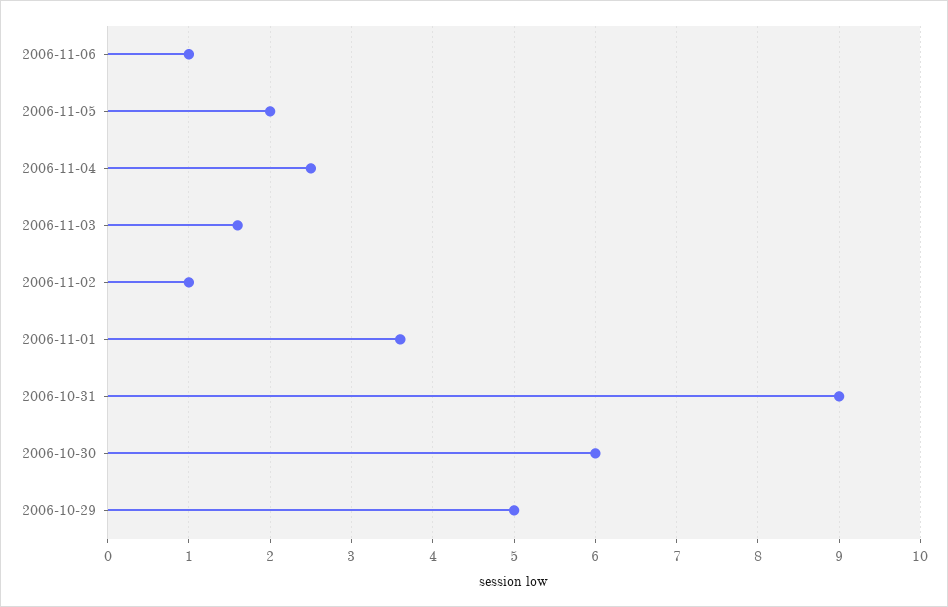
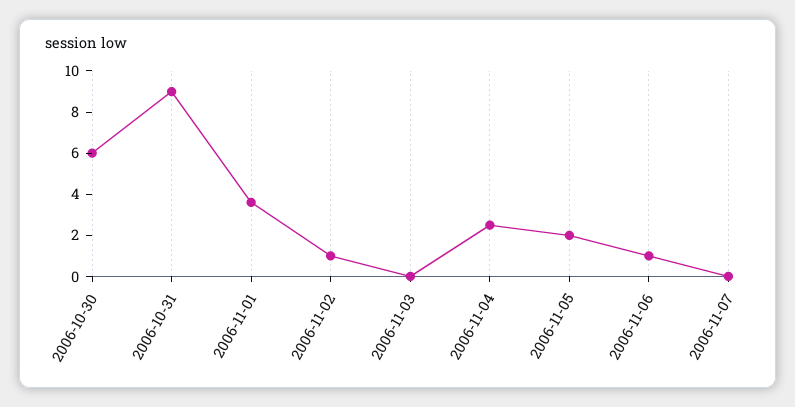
2006-11-03: 1.6 -> 0
2006-10-29: 5 -> none
2006-11-07: none -> 0

